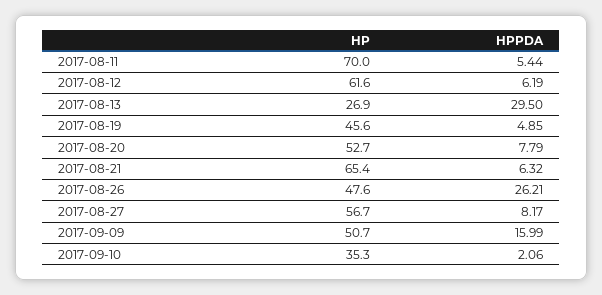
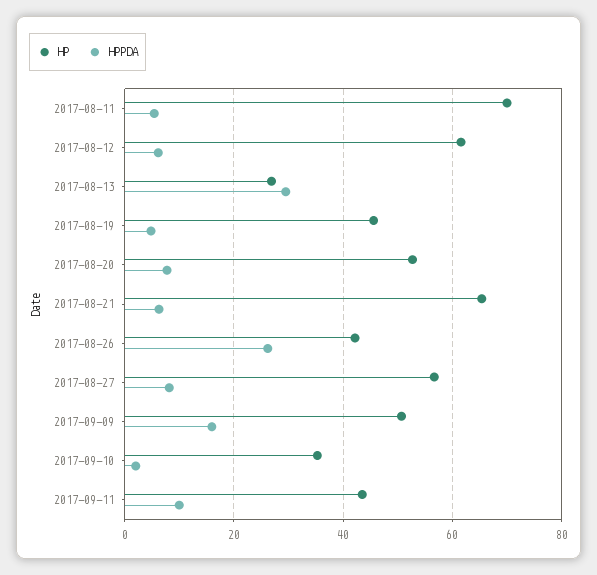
HP, 2017-08-26: 47.6 -> 42
HP, 2017-09-11: none -> 44
HPPDA, 2017-09-11: none -> 10

